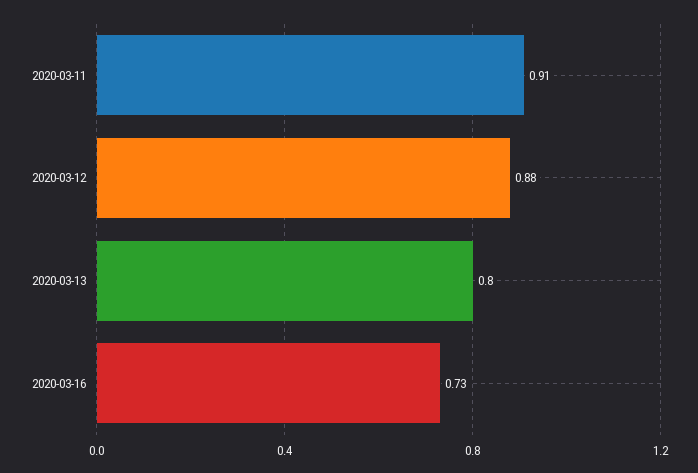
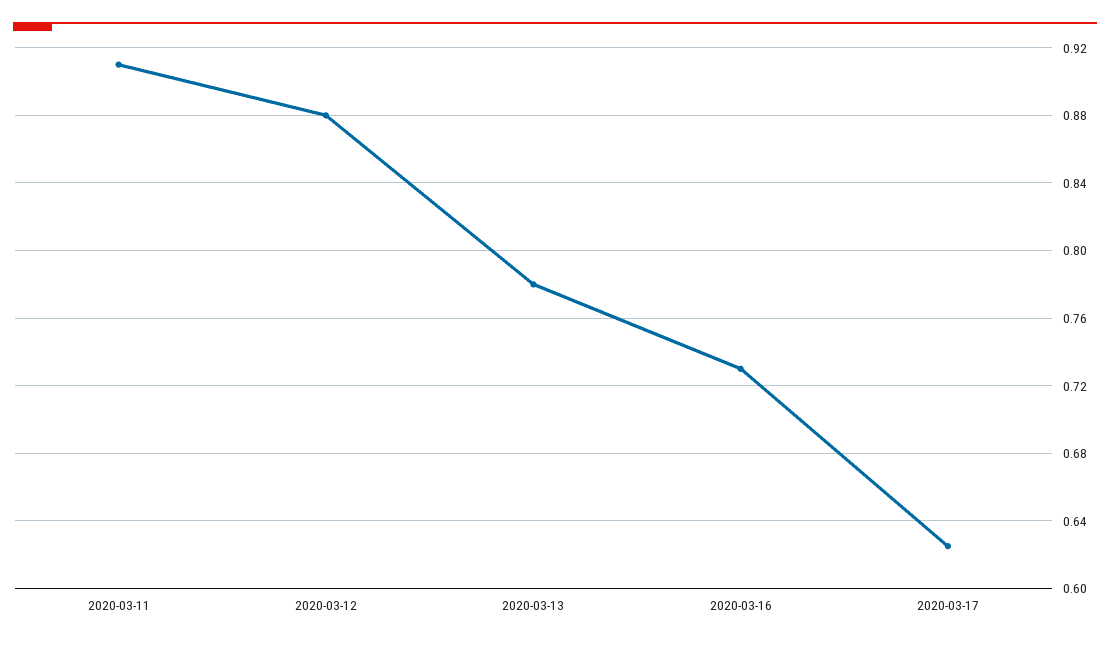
2020-03-13: 0.8 -> 0.78
2020-03-17: none -> 0.625

